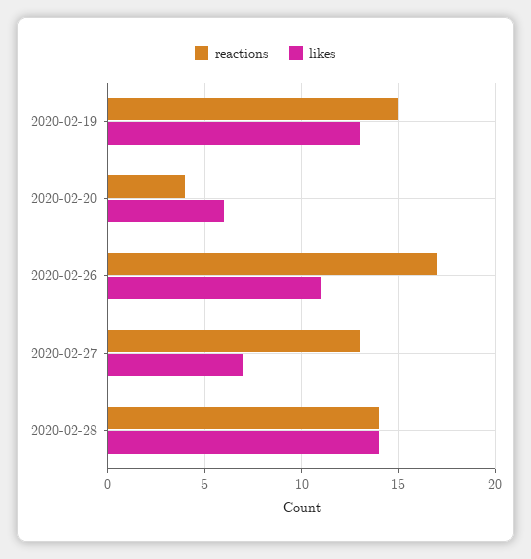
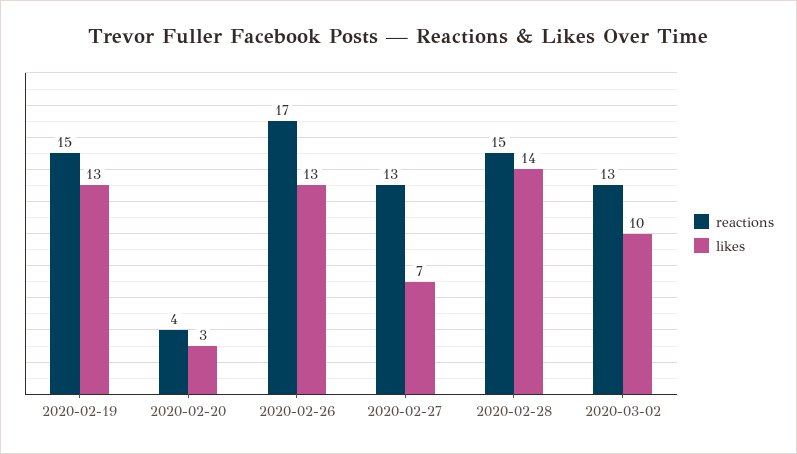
likes, 2020-02-20: 6 -> 3
likes, 2020-02-26: 11 -> 13
reactions, 2020-02-28: 14 -> 15
reactions, 2020-03-02: none -> 13
likes, 2020-03-02: none -> 10

